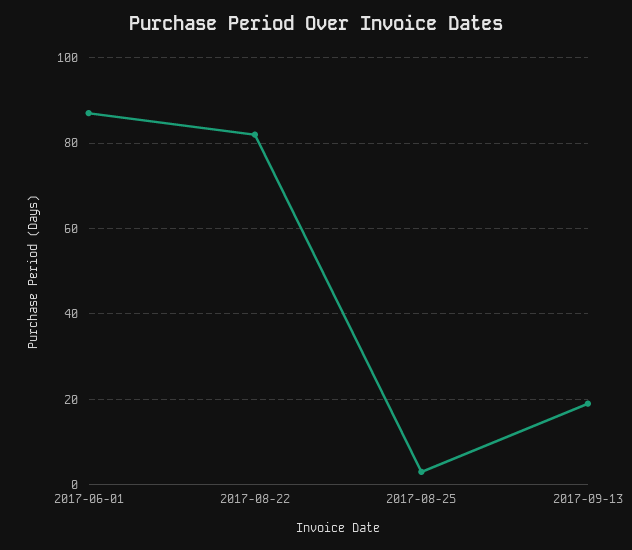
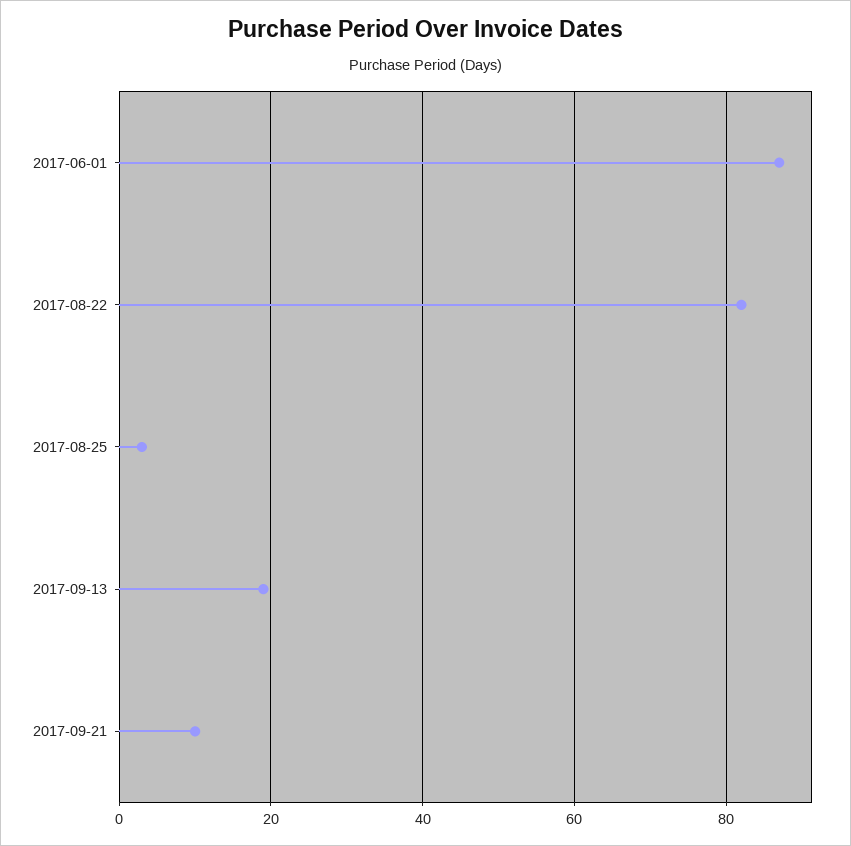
2017-09-21: none -> 10

